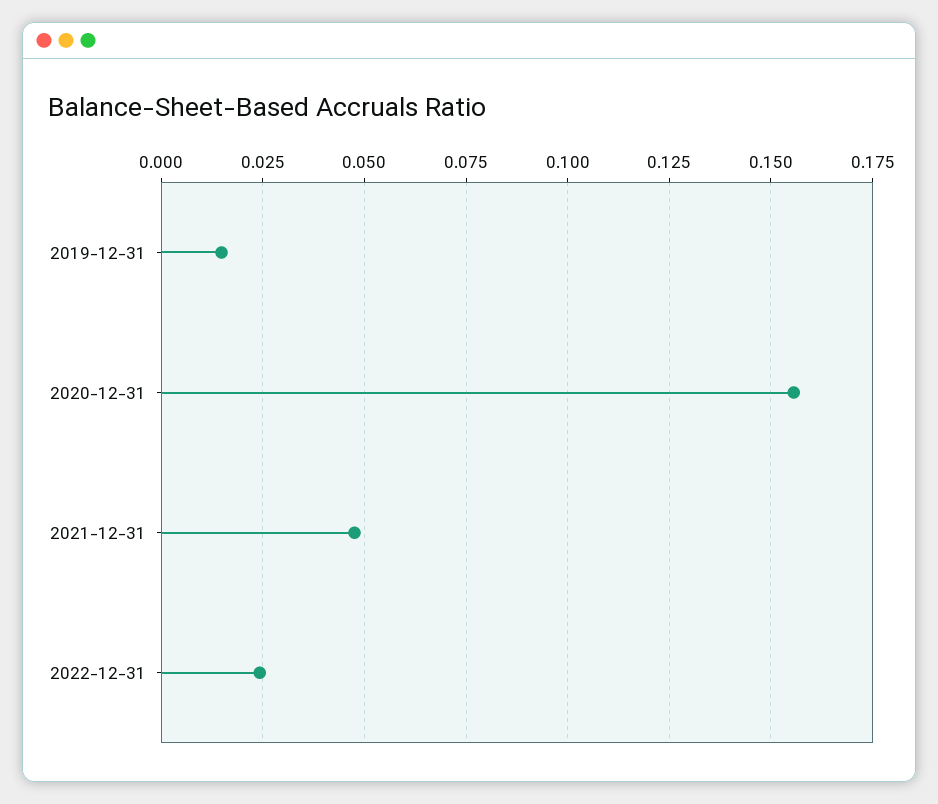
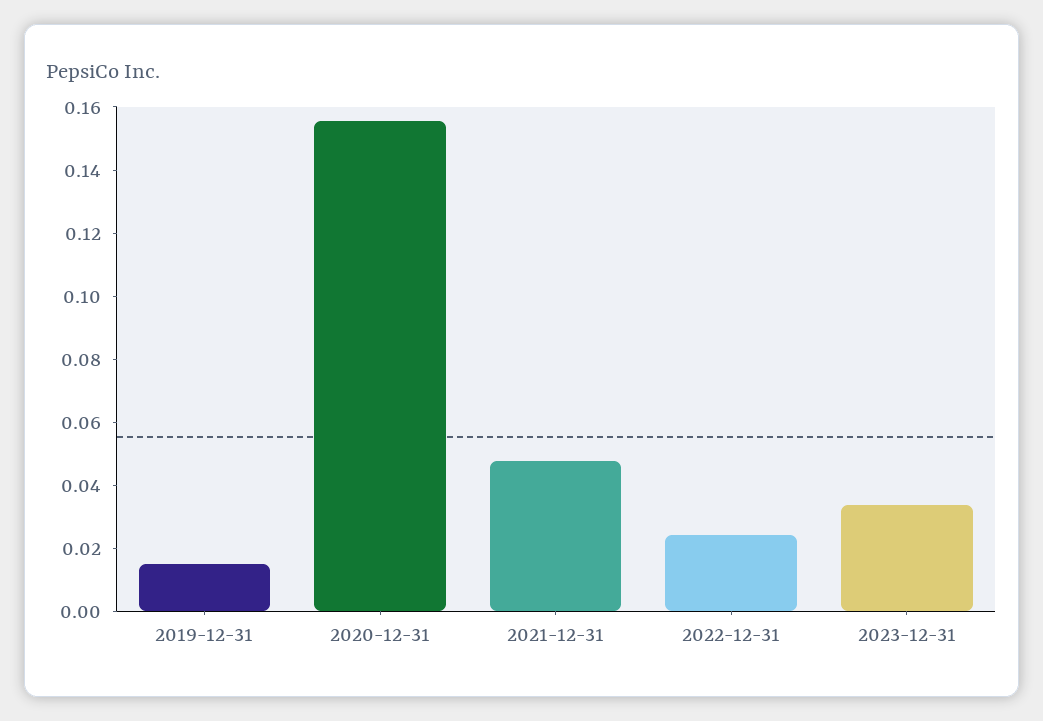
2023-12-31: none -> 0.035

